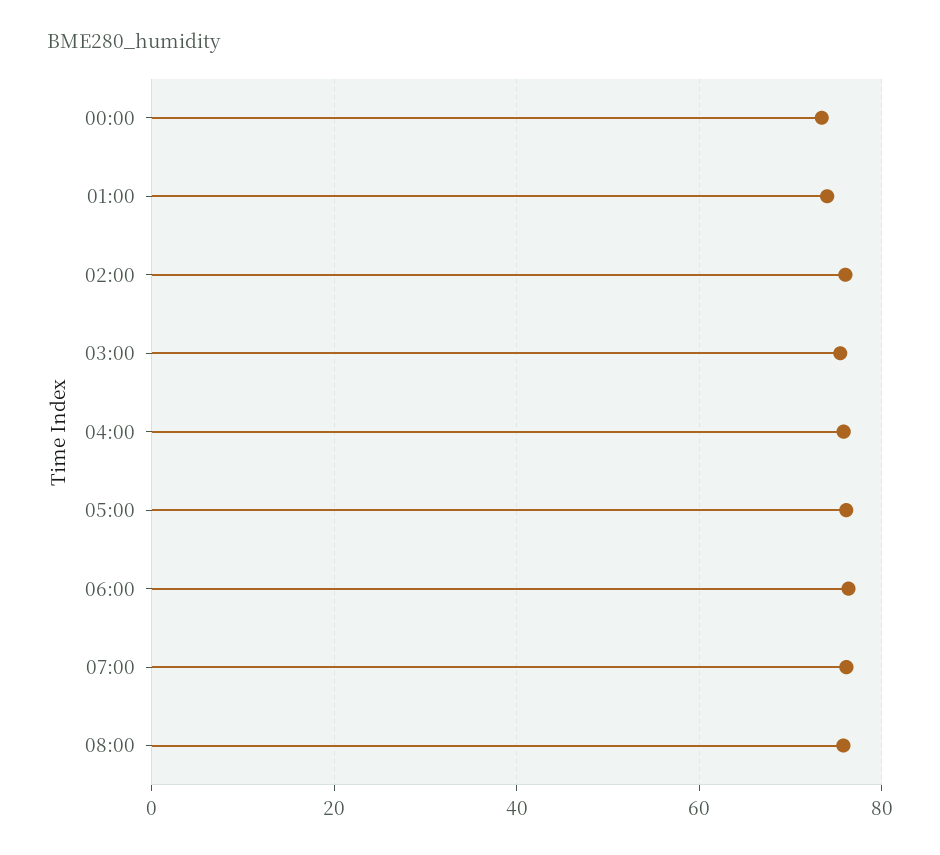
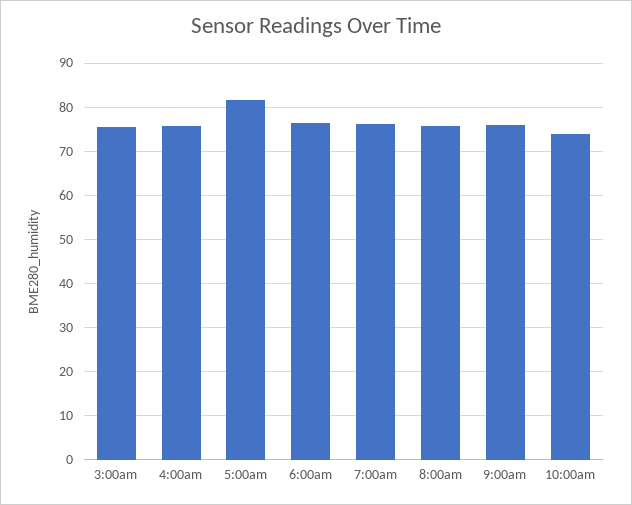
00:00: 74 -> none
01:00: 74 -> none
02:00: 76 -> none
05:00: 76 -> 82
9:00am: none -> 76
10:00am: none -> 74

